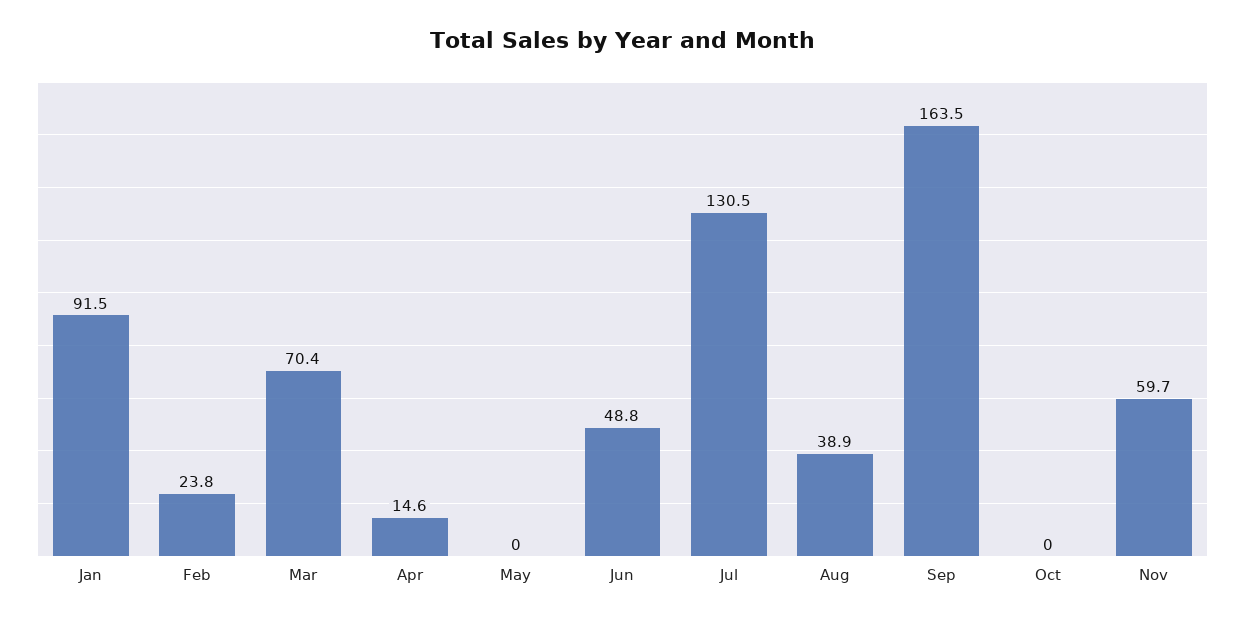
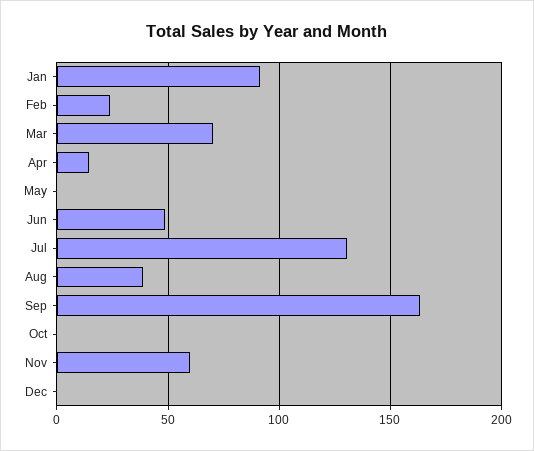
Dec: none -> 0

